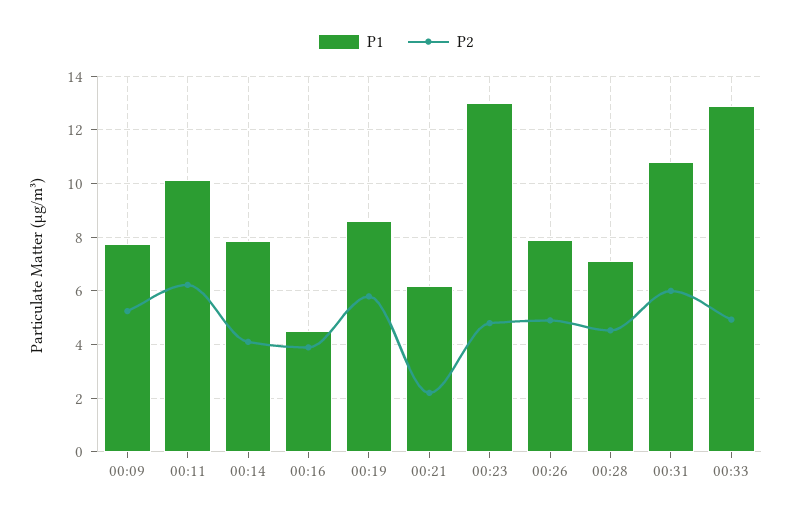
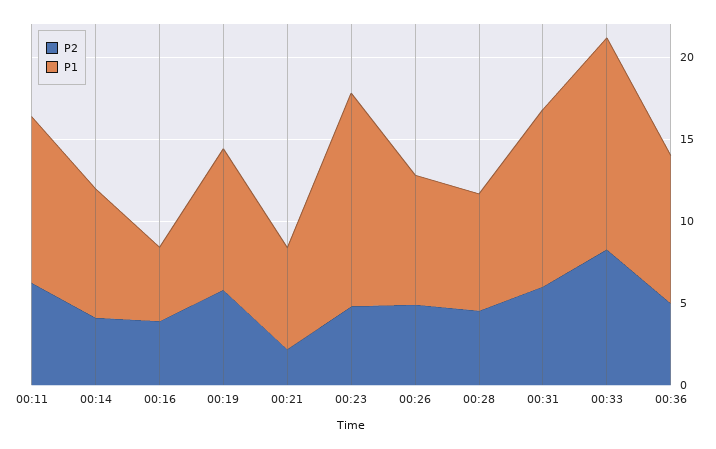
P1, 00:09: 7.75 -> none
P2, 00:09: 5.25 -> none
P2, 00:33: 5 -> 8
P2, 00:36: none -> 5
P1, 00:36: none -> 9

